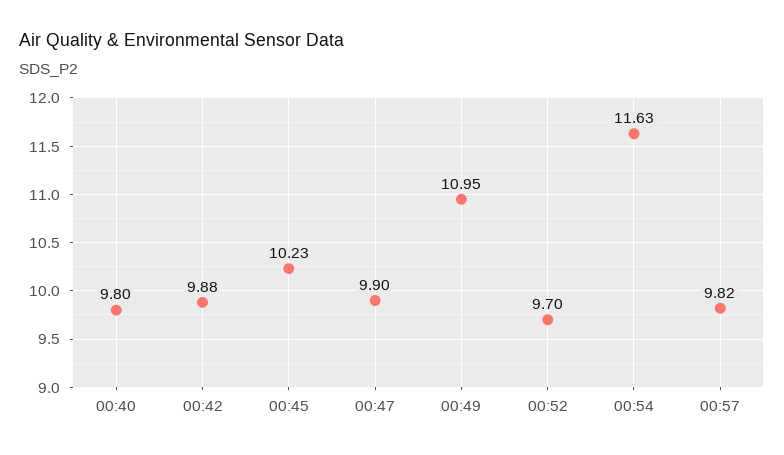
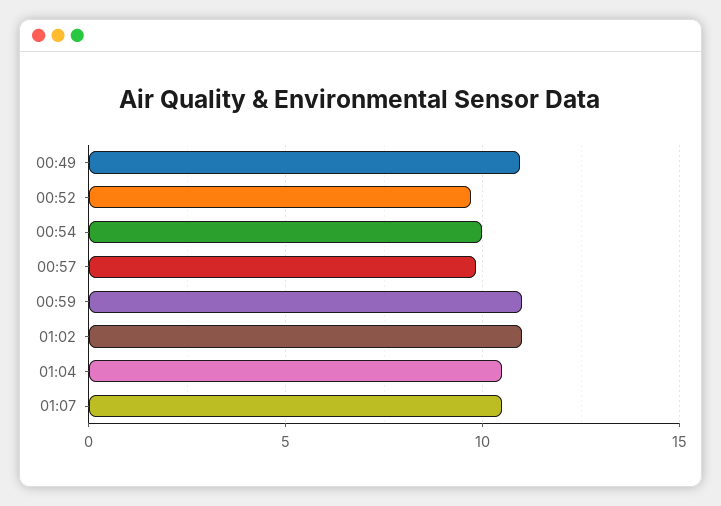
00:40: 9.8 -> none
00:42: 9.88 -> none
00:45: 10.23 -> none
00:47: 9.9 -> none
00:54: 11.63 -> 10
00:59: none -> 11
01:02: none -> 11
01:04: none -> 10.5
01:07: none -> 10.5

